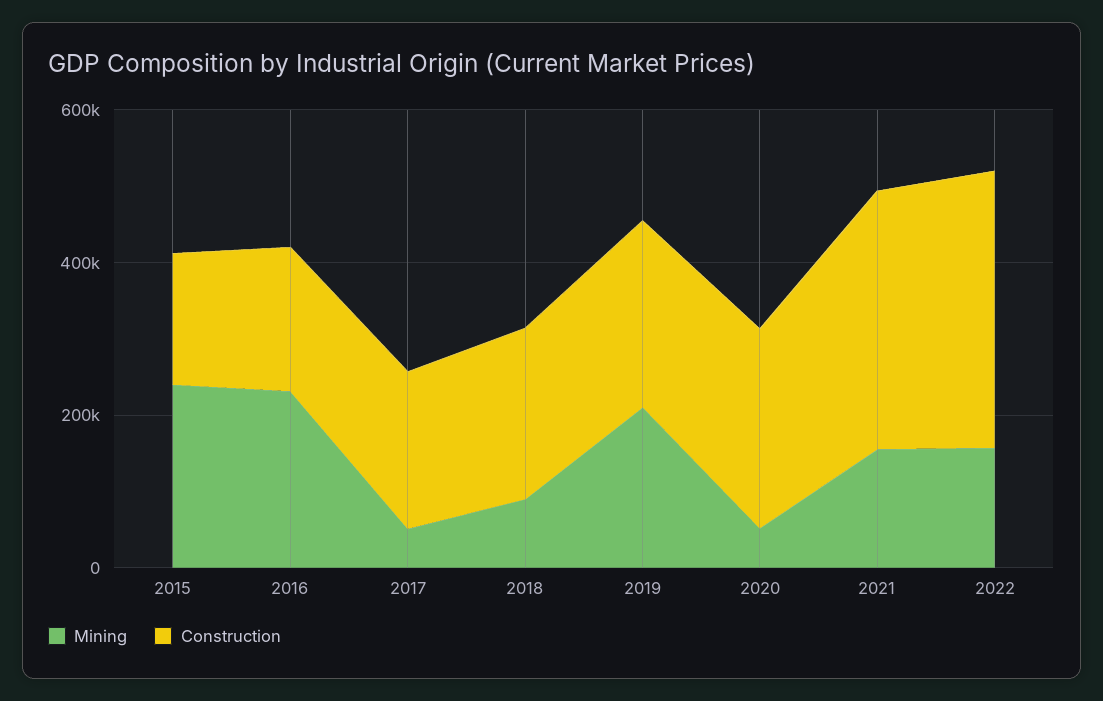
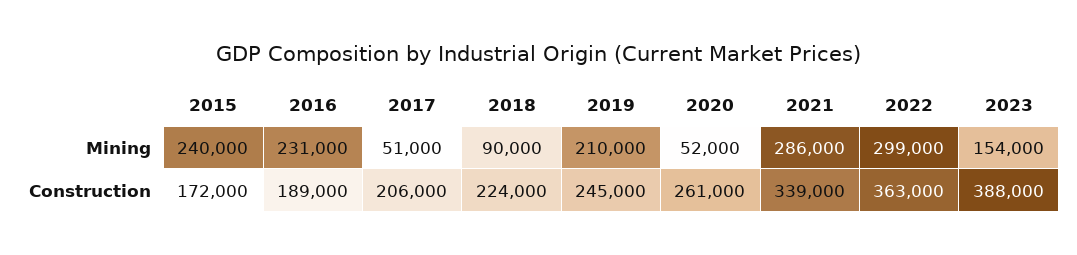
Mining, 2021: 150000 -> 286000
Mining, 2022: 150000 -> 299000
Mining, 2023: none -> 154000
Construction, 2023: none -> 388000

